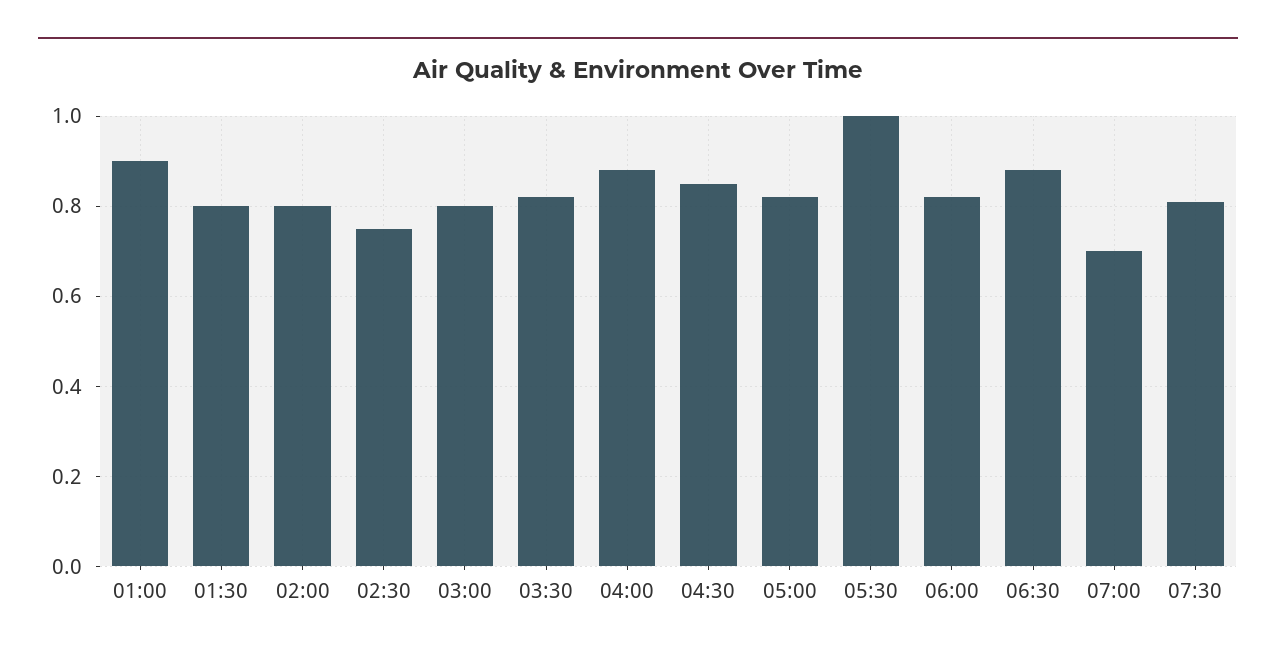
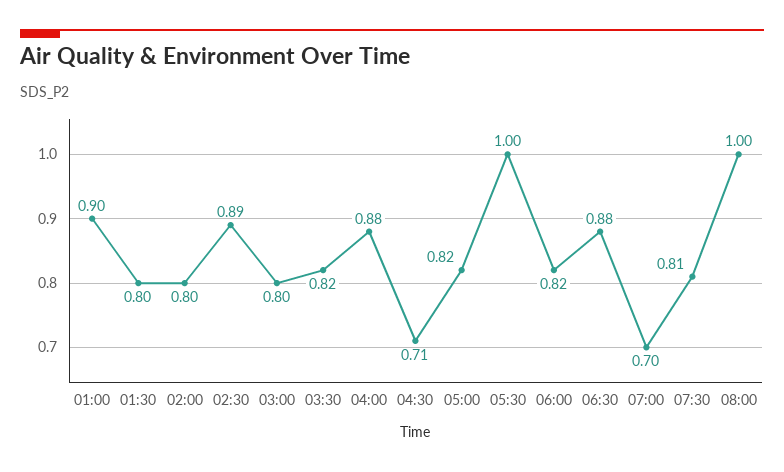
02:30: 0.75 -> 0.89
04:30: 0.85 -> 0.71
08:00: none -> 1

